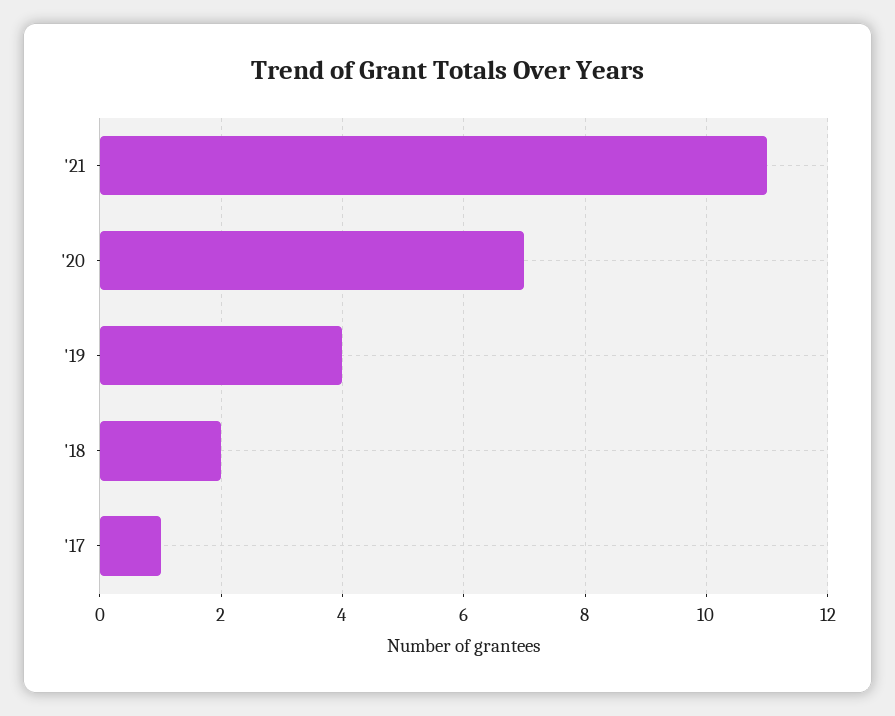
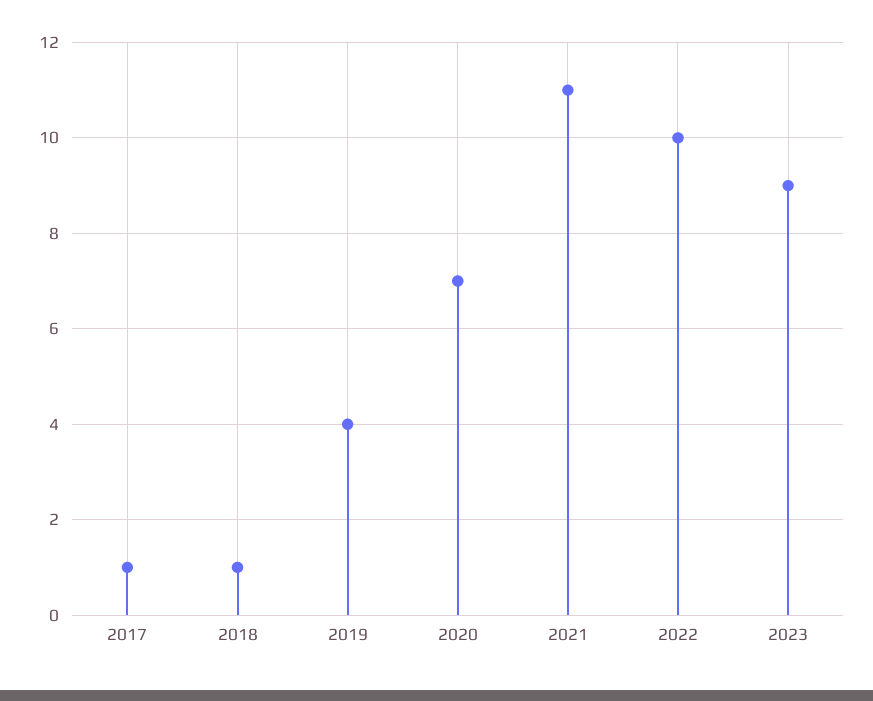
'18: 2 -> 1
2022: none -> 10
2023: none -> 9

